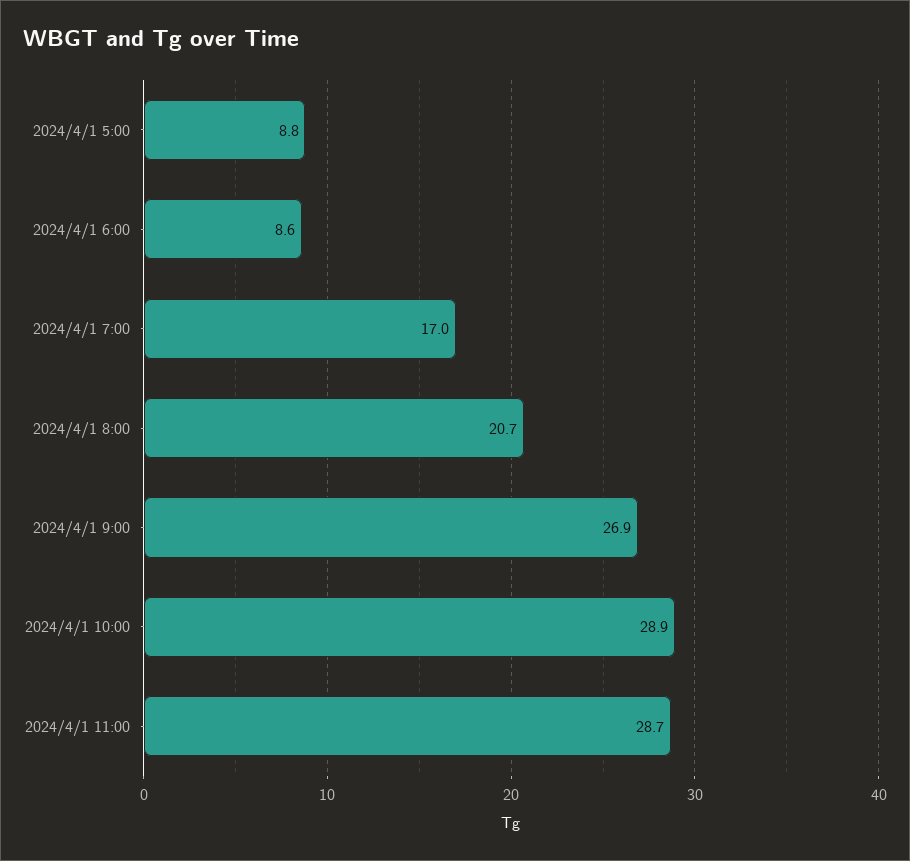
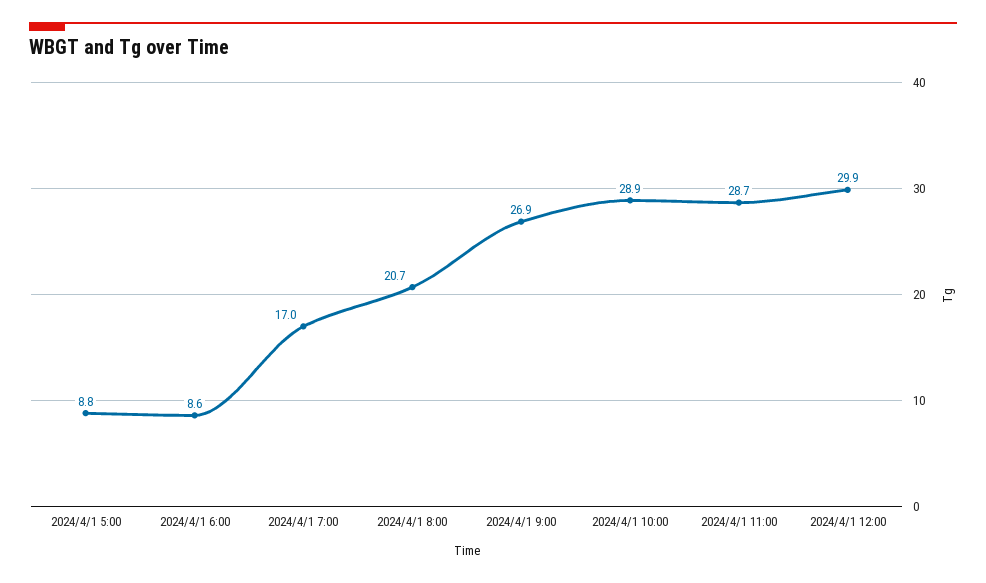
2024/4/1 12:00: none -> 29.9

